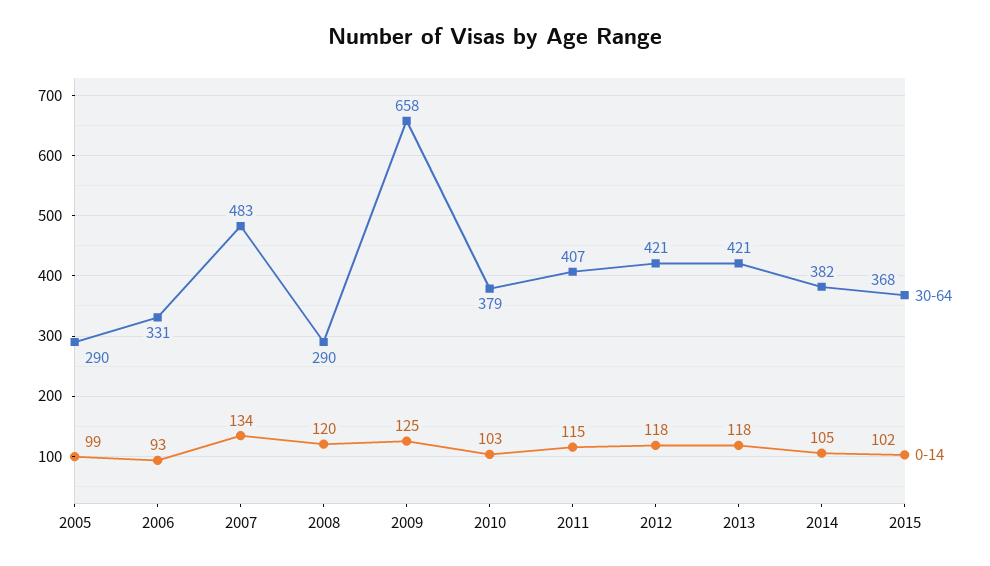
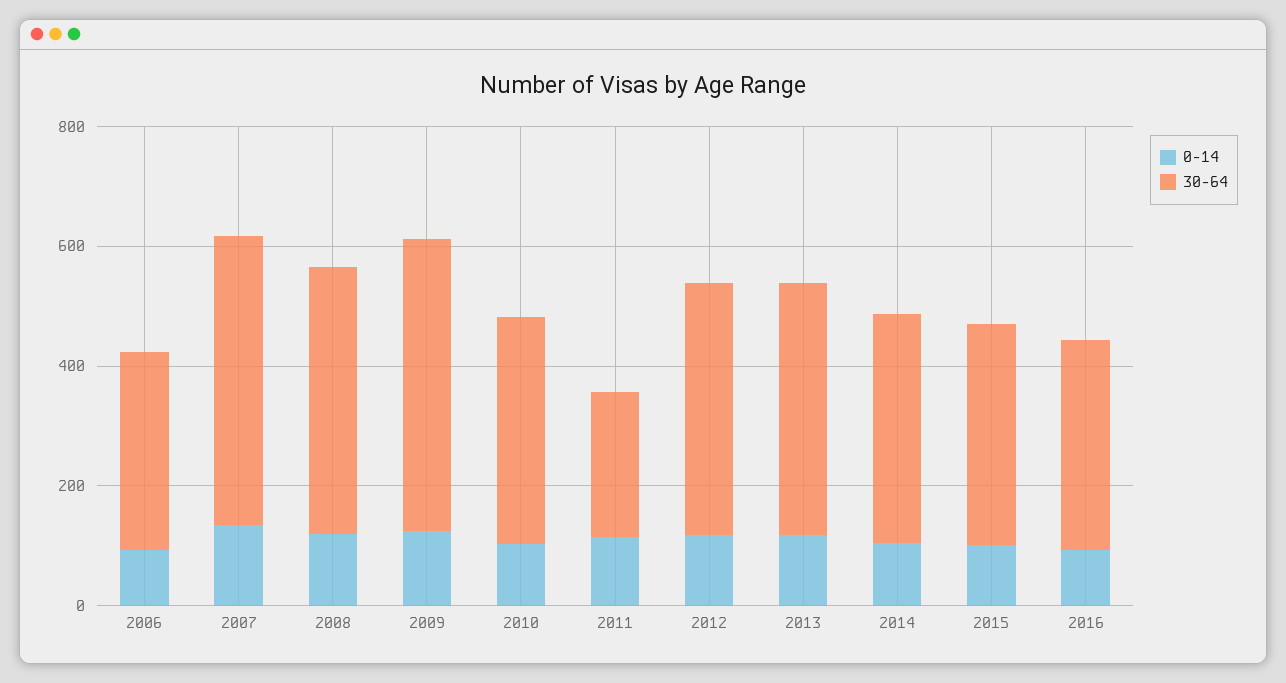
30-64, 2005: 290 -> none
0-14, 2005: 99 -> none
30-64, 2008: 290 -> 450
30-64, 2009: 658 -> 500
30-64, 2011: 407 -> 250
0-14, 2016: none -> 100
30-64, 2016: none -> 350

